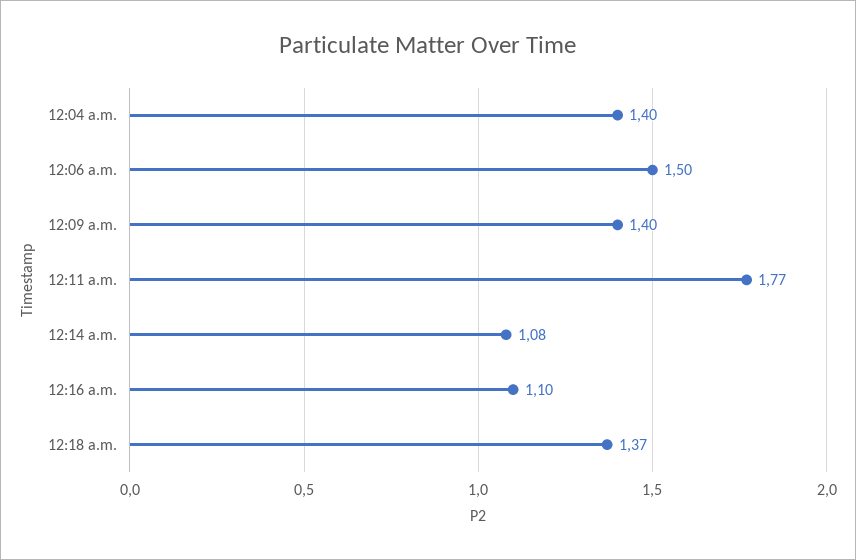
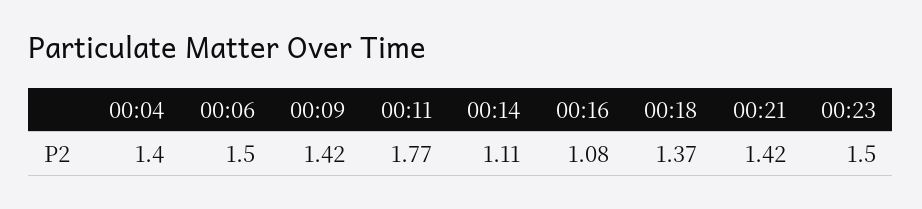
12:09 a.m.: 1.4 -> 1.42
12:14 a.m.: 1.08 -> 1.11
12:16 a.m.: 1.1 -> 1.08
00:21: none -> 1.42
00:23: none -> 1.5

